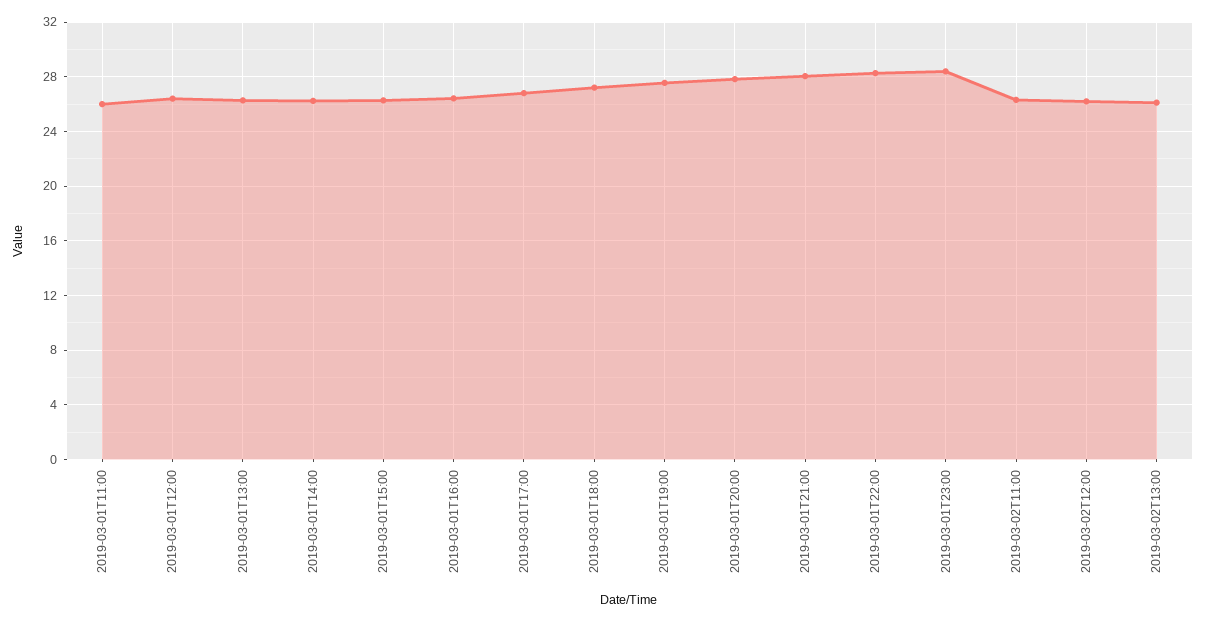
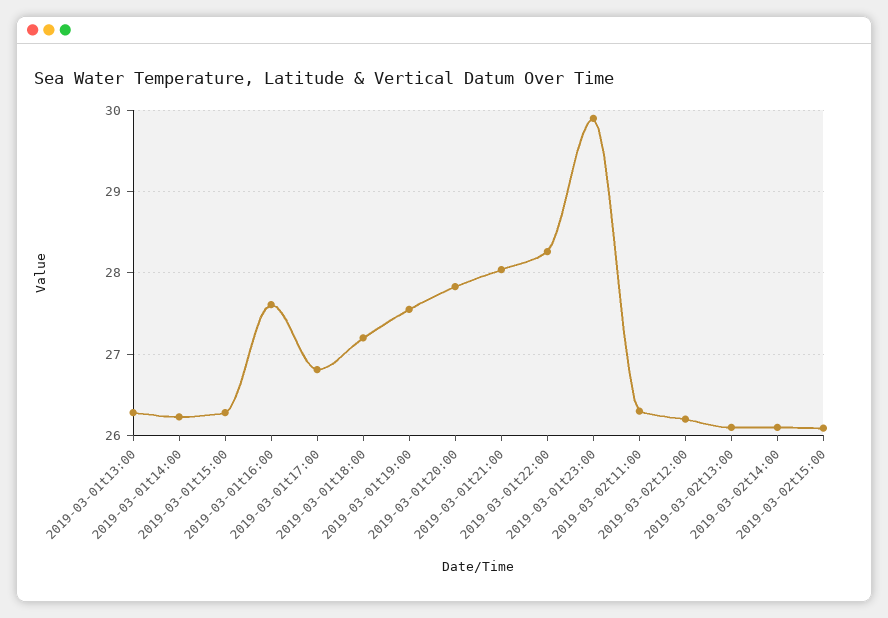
2019-03-01T11:00: 26 -> none
2019-03-01T12:00: 26.5 -> none
2019-03-01T16:00: 26.5 -> 27.6
2019-03-01T23:00: 28.5 -> 29.9
2019-03-02t14:00: none -> 26.1
2019-03-02t15:00: none -> 26.1

